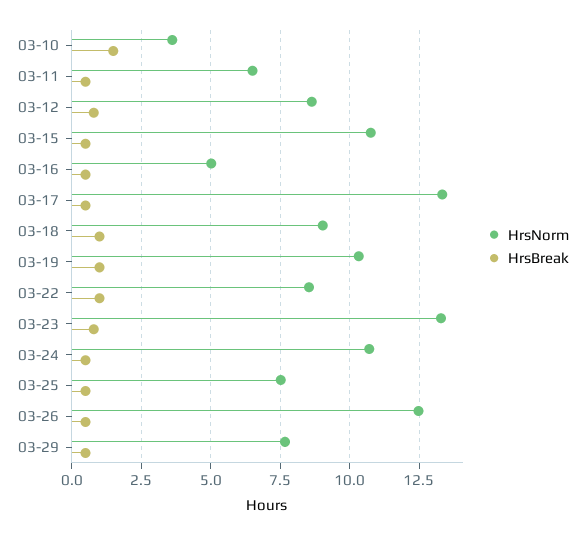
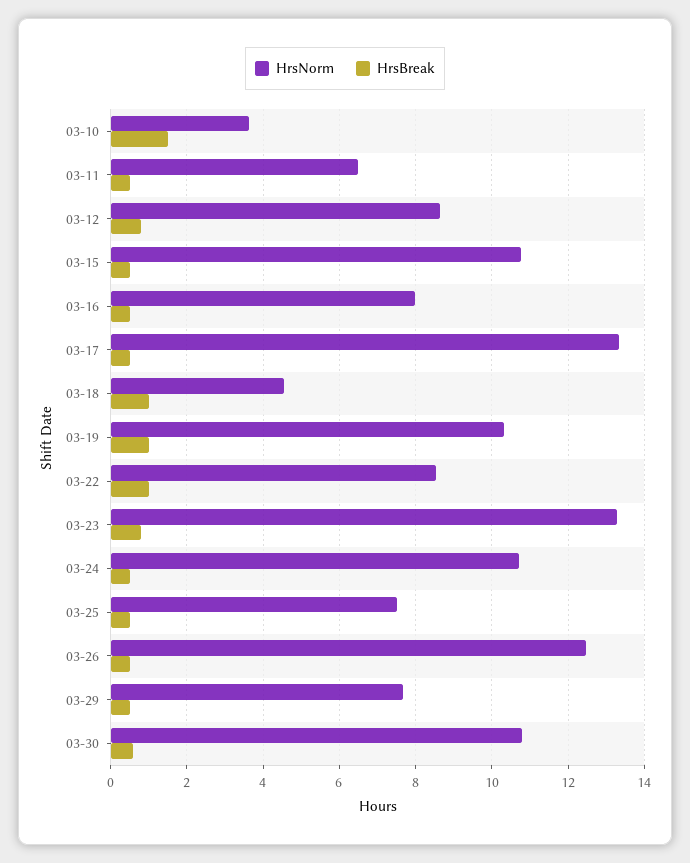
HrsNorm, 03-16: 5 -> 8
HrsNorm, 03-18: 9 -> 4.6
HrsNorm, 03-30: none -> 10.8
HrsBreak, 03-30: none -> 0.6

